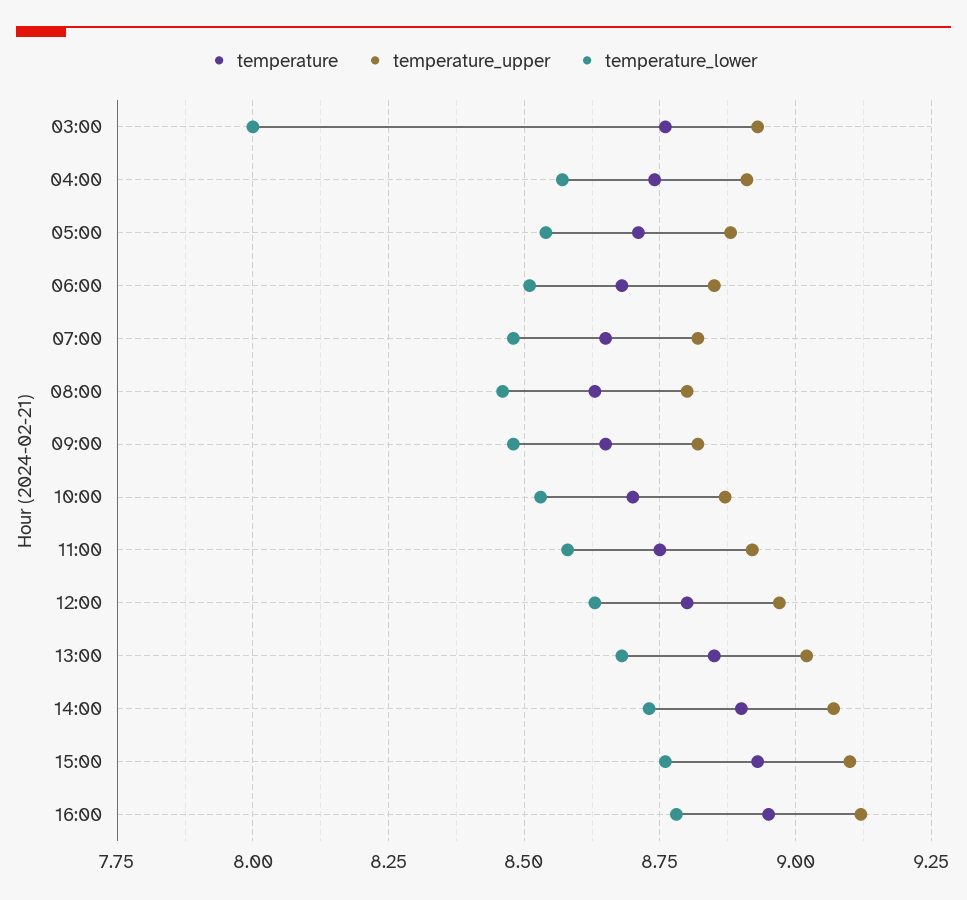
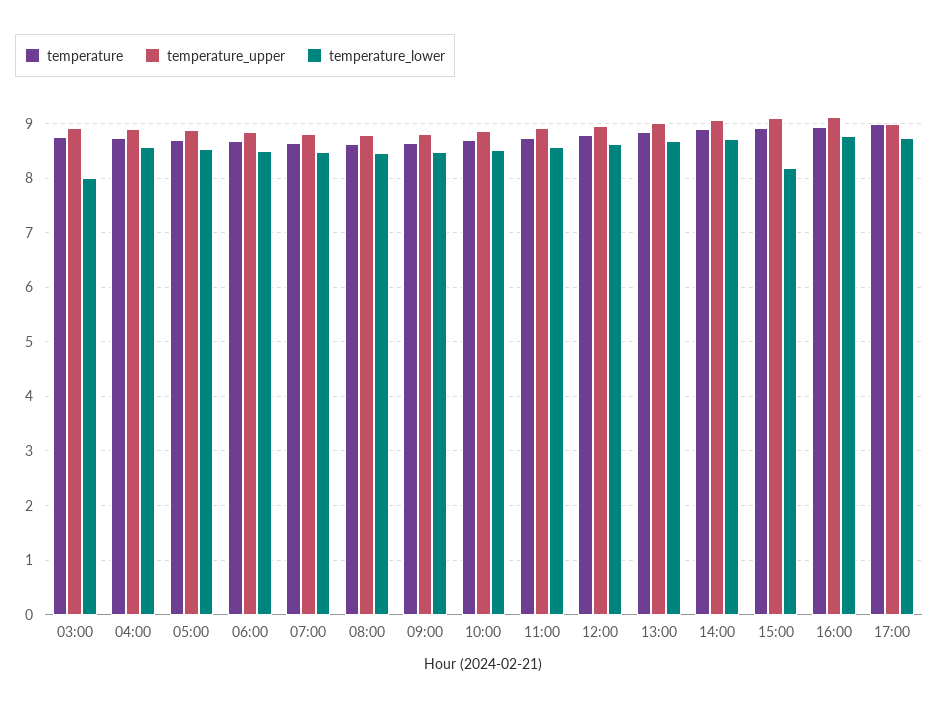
temperature_lower, 15:00: 8.75 -> 8.2
temperature, 17:00: none -> 9
temperature_upper, 17:00: none -> 9
temperature_lower, 17:00: none -> 8.8

